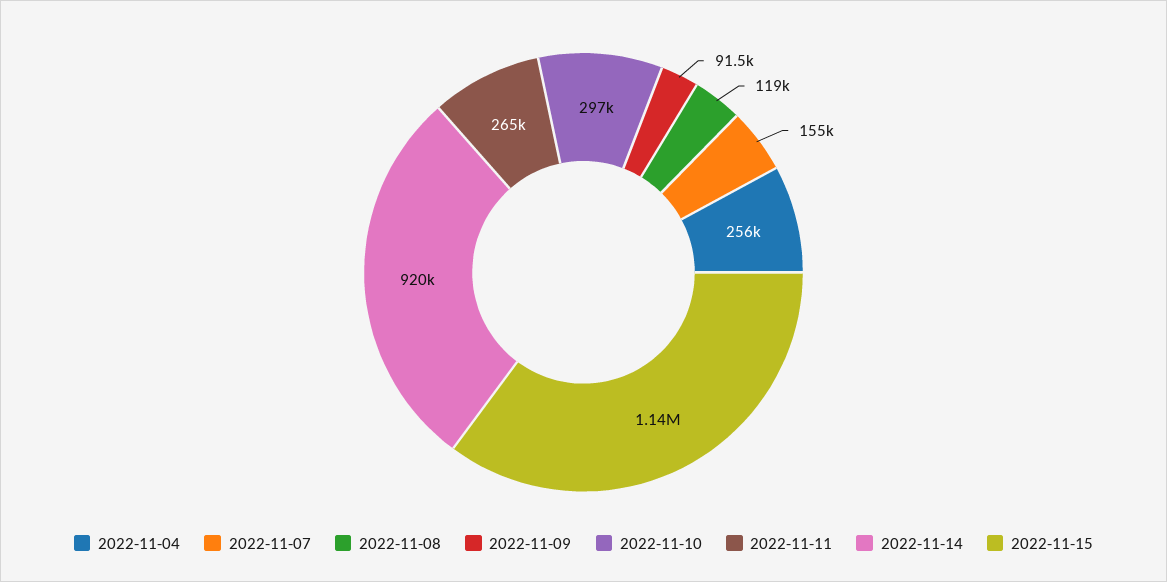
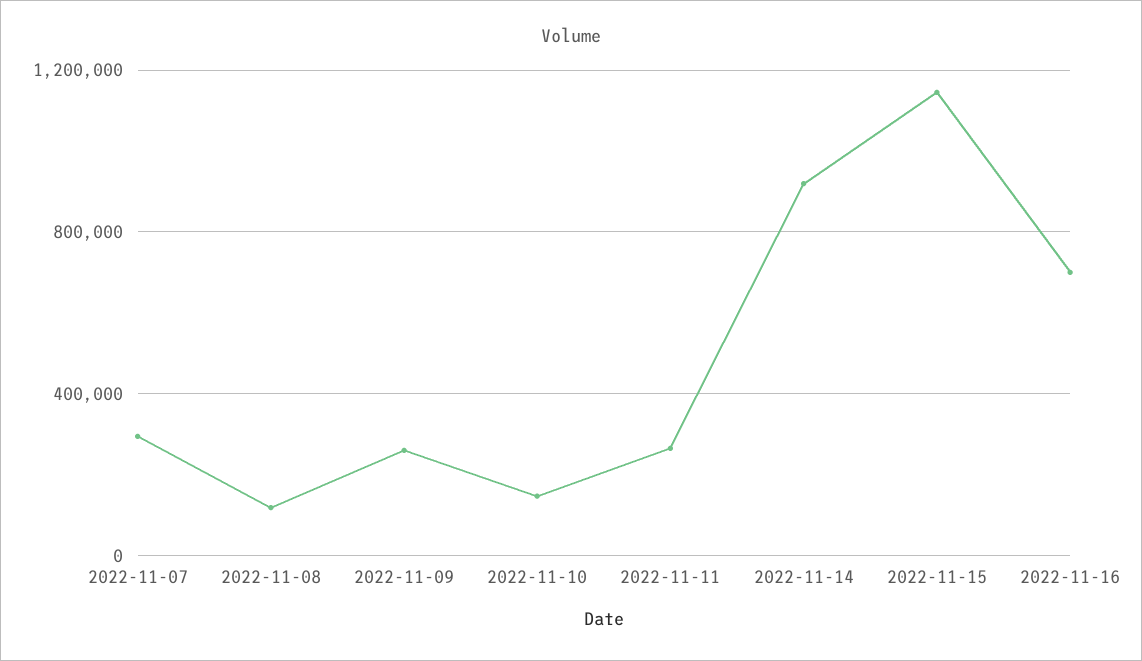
2022-11-04: 256000 -> none
2022-11-07: 155000 -> 300000
2022-11-09: 91500 -> 250000
2022-11-10: 297000 -> 150000
2022-11-16: none -> 700000

